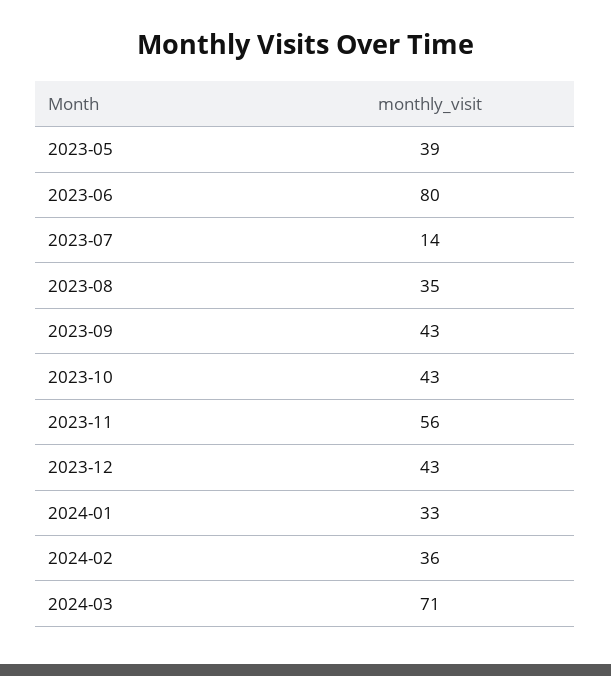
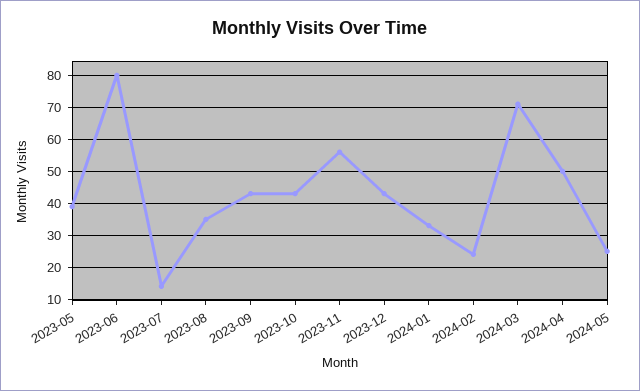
2024-02: 36 -> 25
2024-04: none -> 50
2024-05: none -> 25

